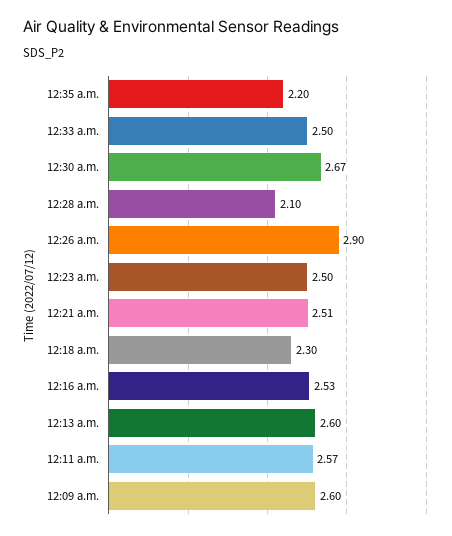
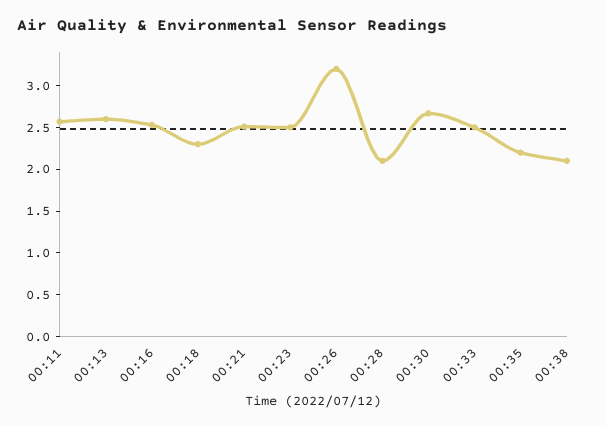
12:26 a.m.: 2.9 -> 3.2
12:09 a.m.: 2.6 -> none
00:38: none -> 2.1

